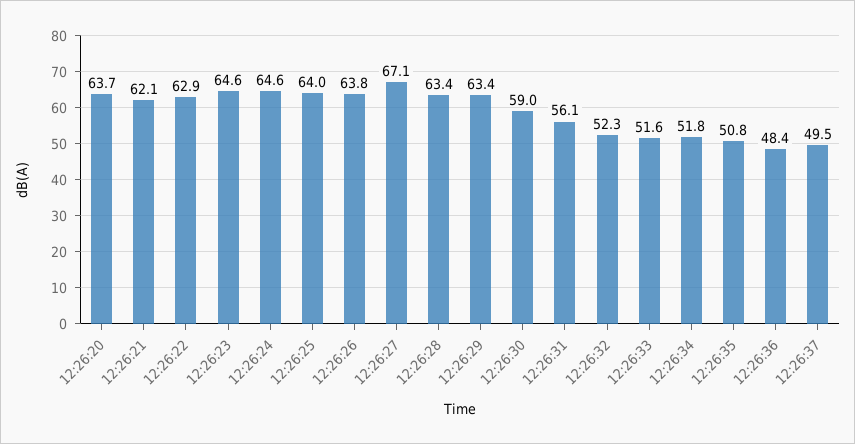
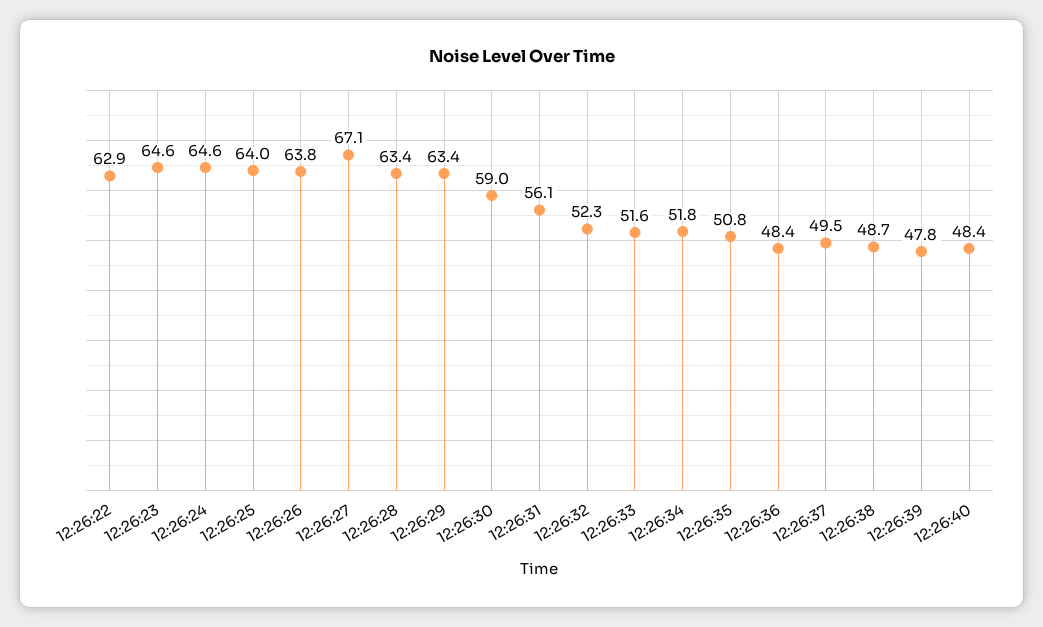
12:26:20: 63.7 -> none
12:26:21: 62.1 -> none
12:26:38: none -> 48.7
12:26:39: none -> 47.8
12:26:40: none -> 48.4

